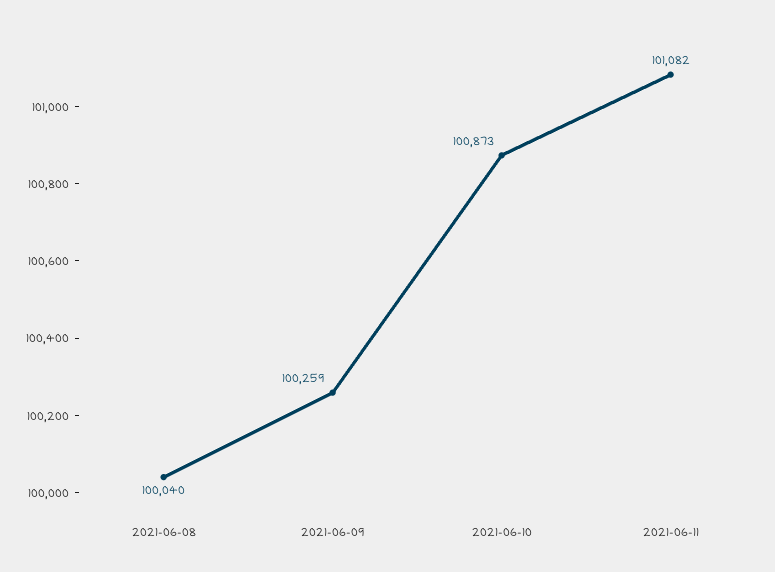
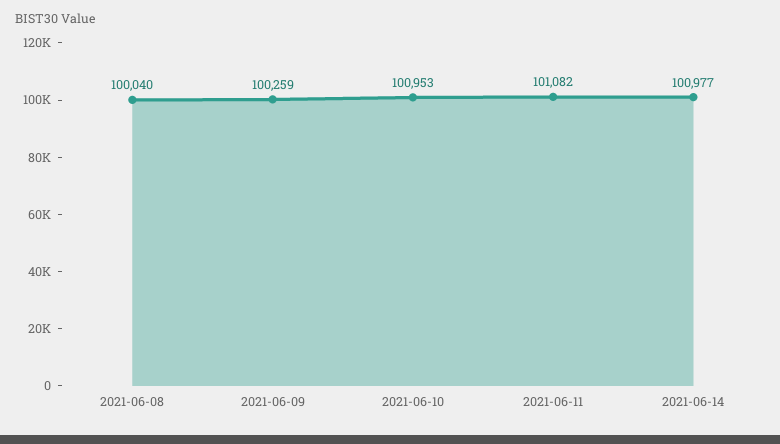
2021-06-10: 100873 -> 100953
2021-06-14: none -> 100977

